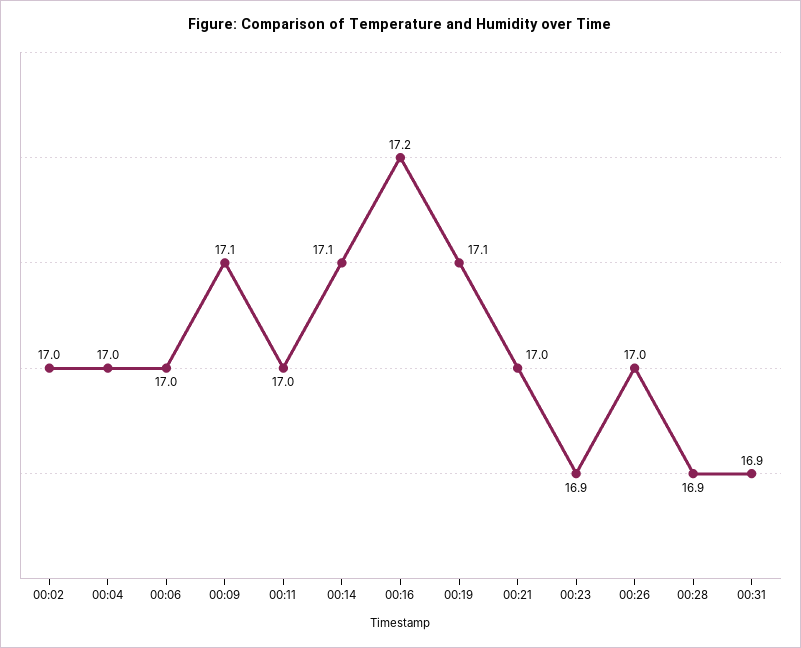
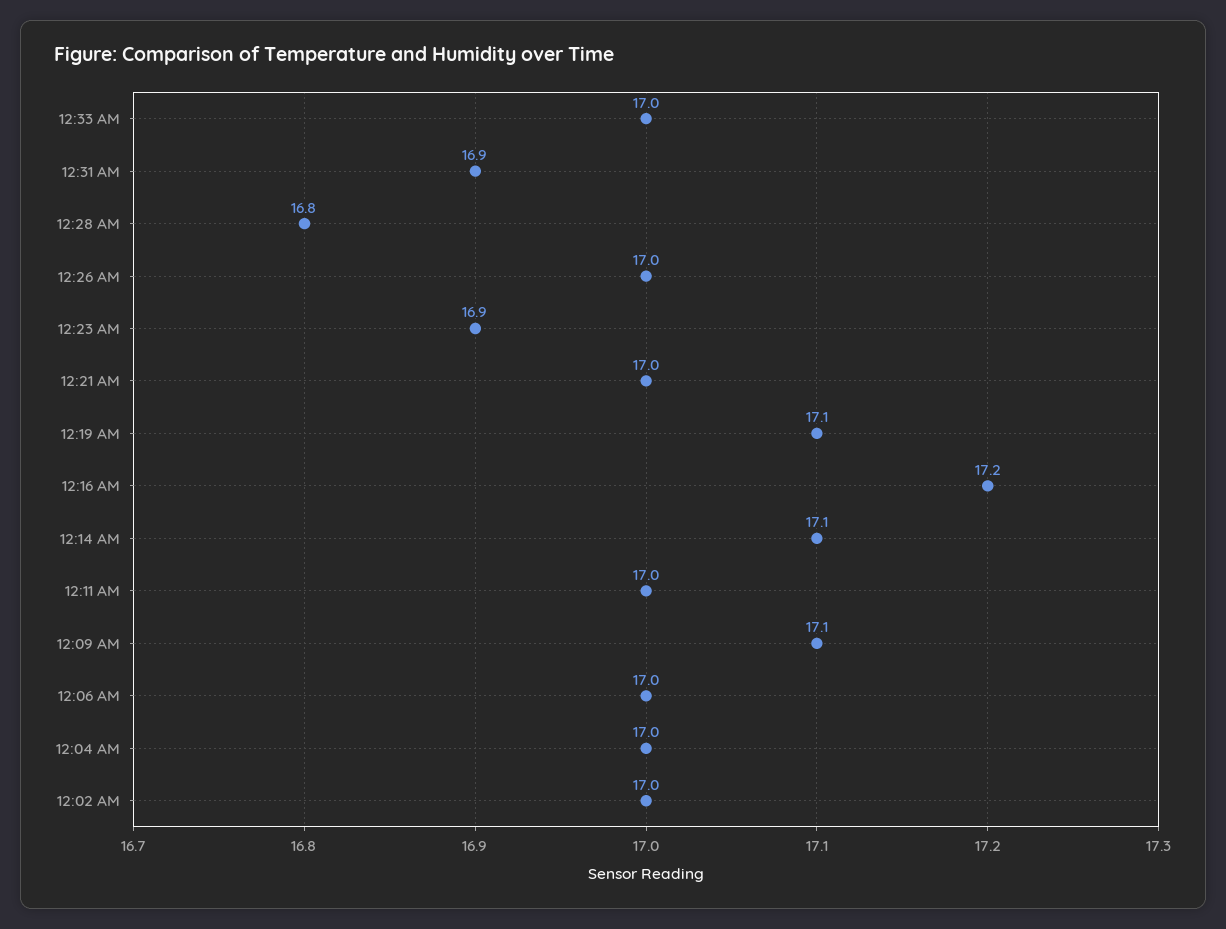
00:28: 16.9 -> 16.8
12:33 AM: none -> 17

